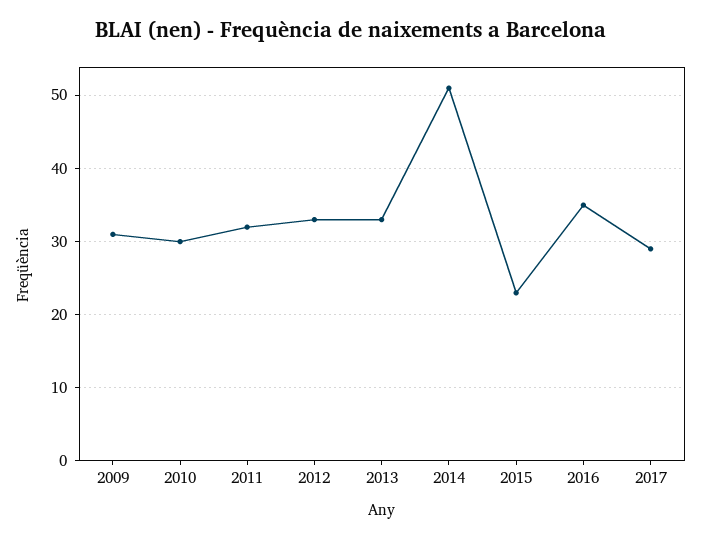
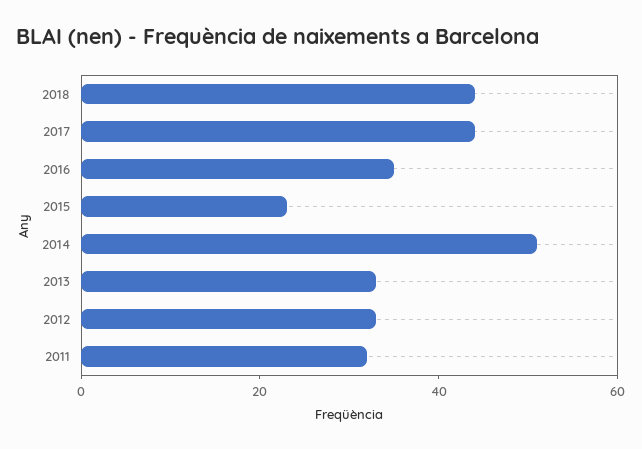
2009: 31 -> none
2010: 30 -> none
2017: 29 -> 45
2018: none -> 45

